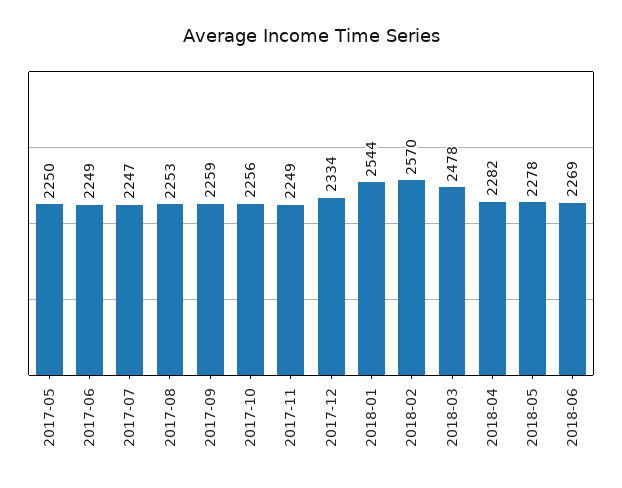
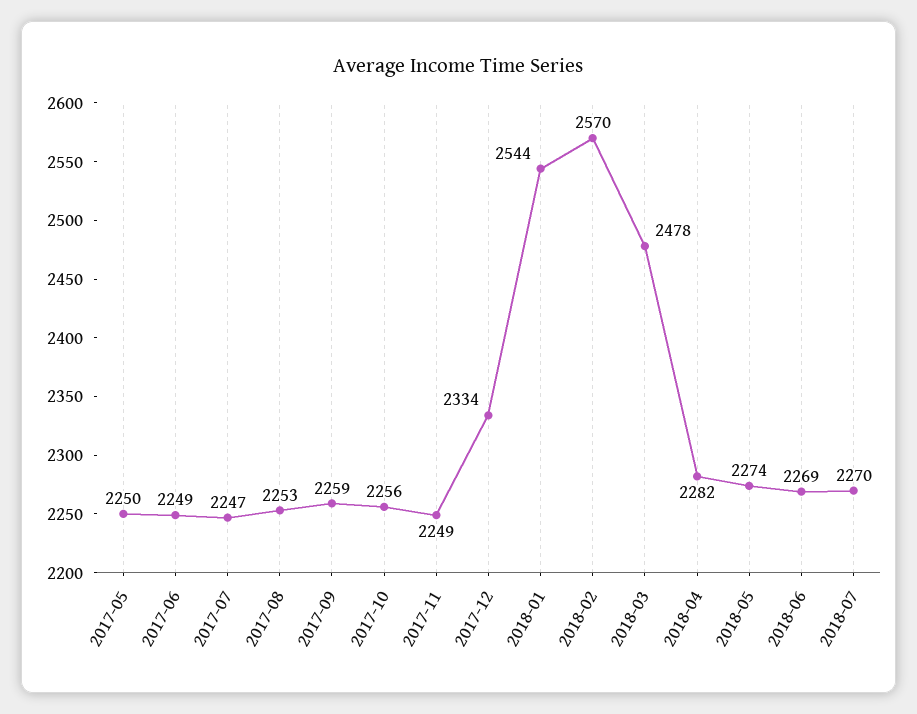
2018-05: 2278 -> 2274
2018-07: none -> 2270

